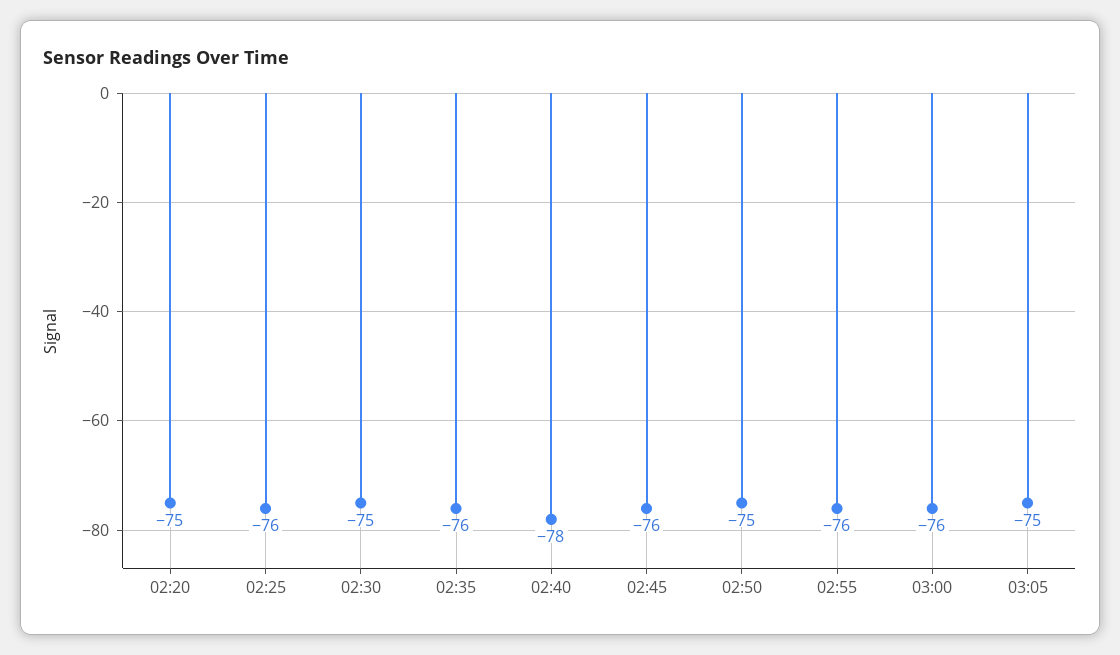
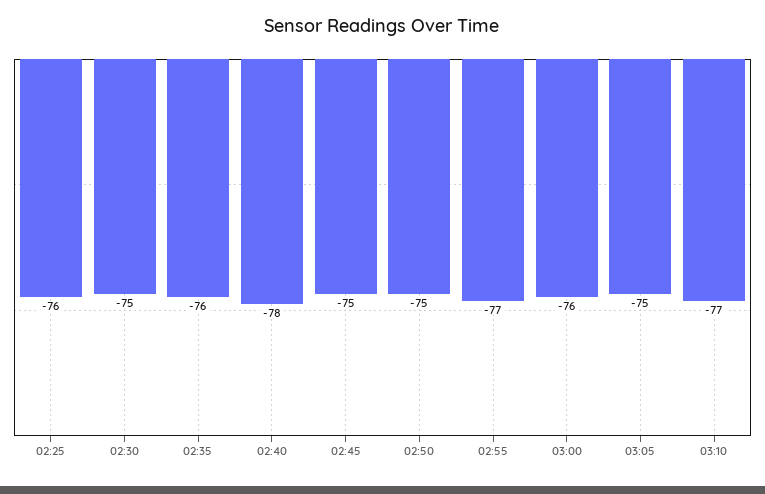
02:20: -75 -> none
02:45: -76 -> -75
02:55: -76 -> -77
03:10: none -> -77

